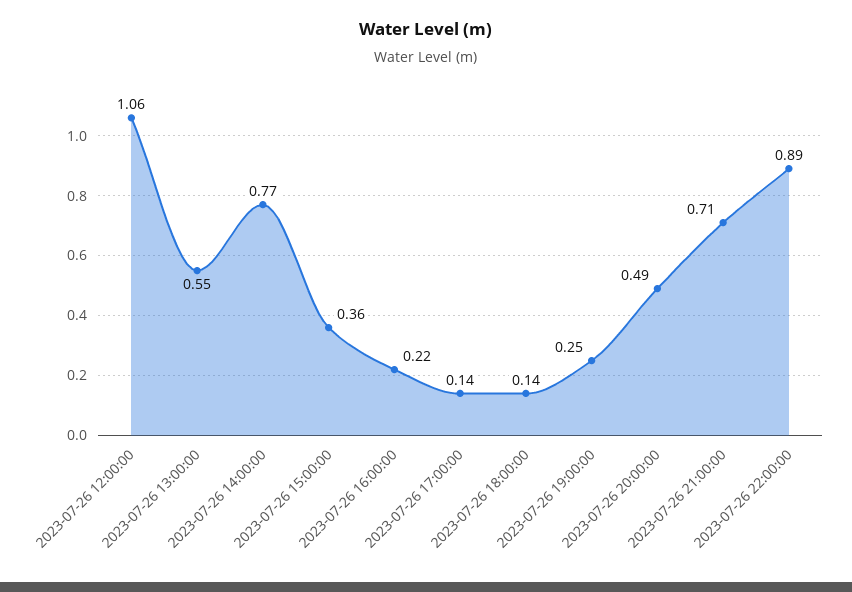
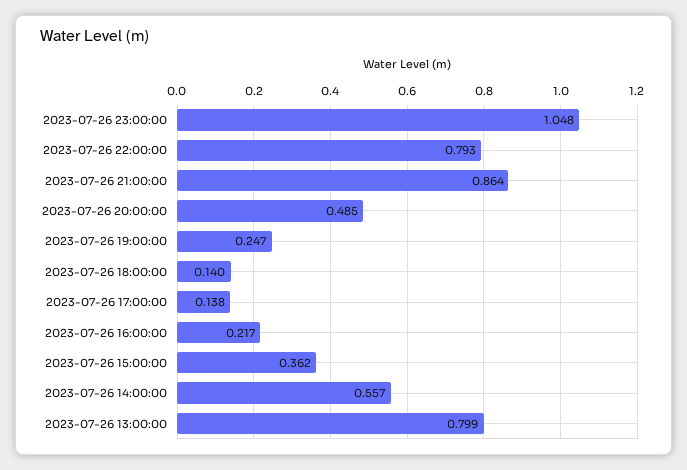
2023-07-26 12:00:00: 1.06 -> none
2023-07-26 13:00:00: 0.55 -> 0.799
2023-07-26 14:00:00: 0.77 -> 0.557
2023-07-26 21:00:00: 0.71 -> 0.864
2023-07-26 22:00:00: 0.89 -> 0.793
2023-07-26 23:00:00: none -> 1.048

